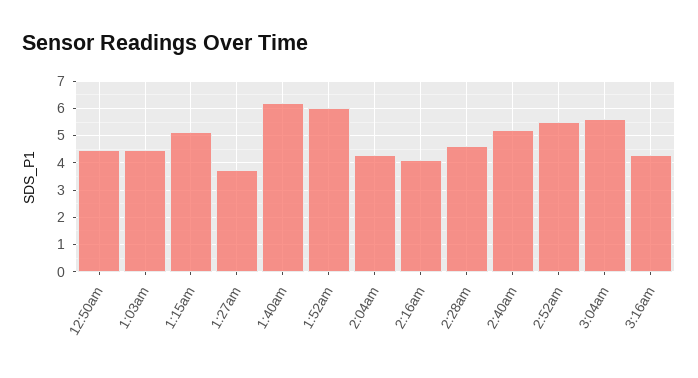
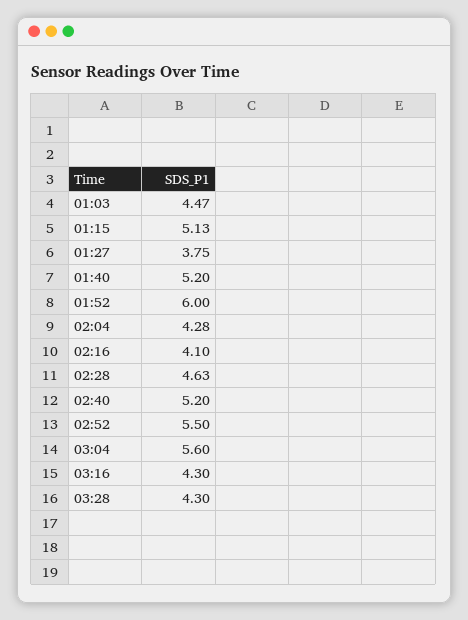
12:50am: 4.5 -> none
1:40am: 6.25 -> 5.2
03:28: none -> 4.3

